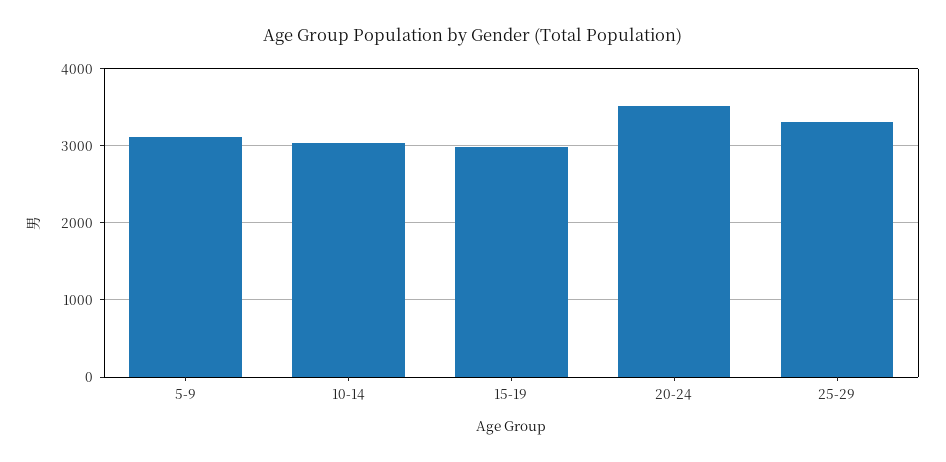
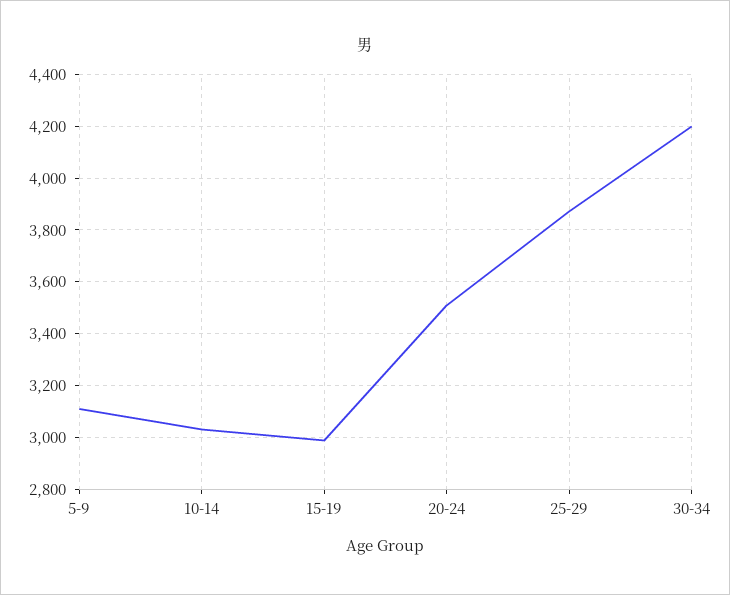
25-29: 3300 -> 3875
30-34: none -> 4200

